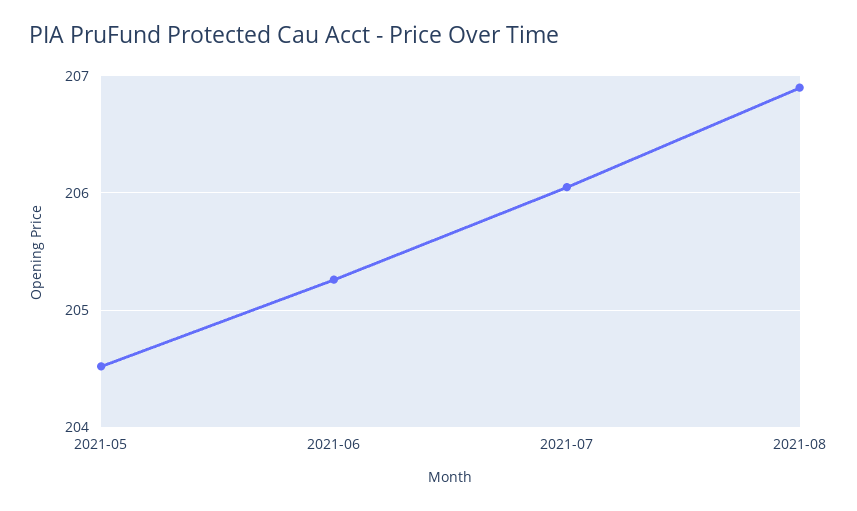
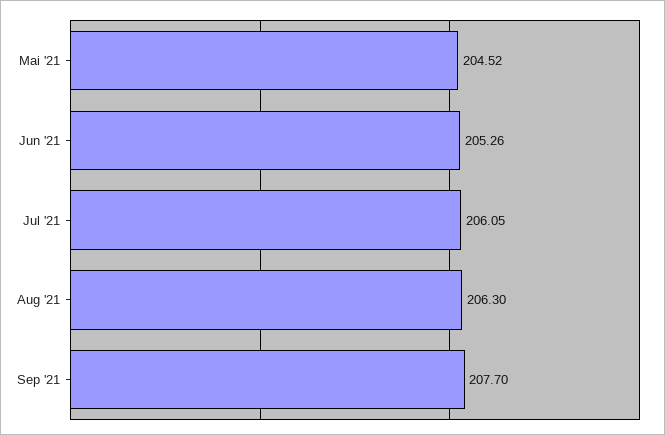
2021-08: 206.9 -> 206.3
Sep '21: none -> 207.7

